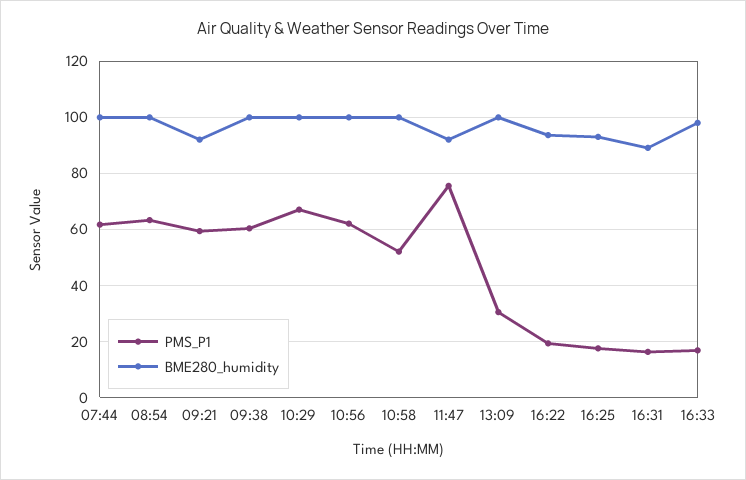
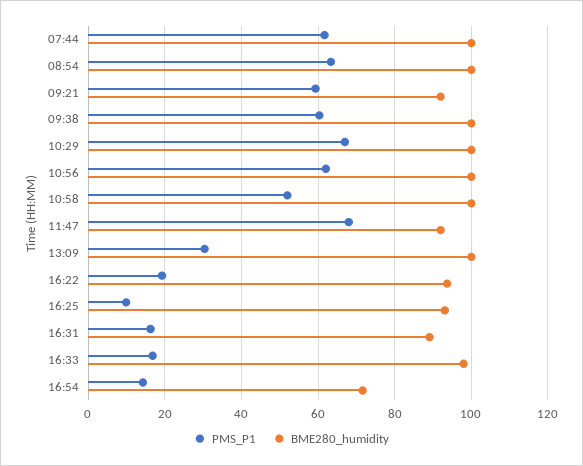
PMS_P1, 11:47: 75 -> 68
PMS_P1, 16:25: 17.5 -> 10
PMS_P1, 16:54: none -> 14
BME280_humidity, 16:54: none -> 72

